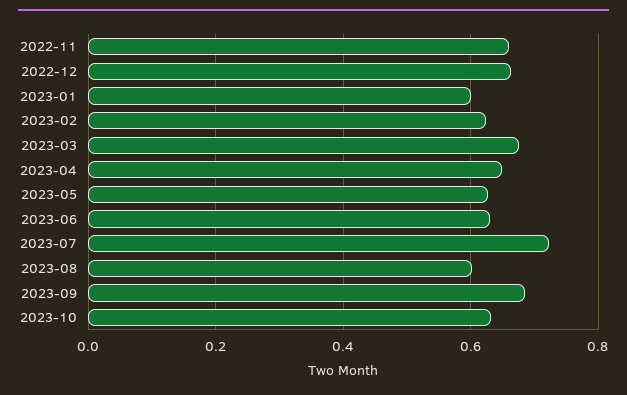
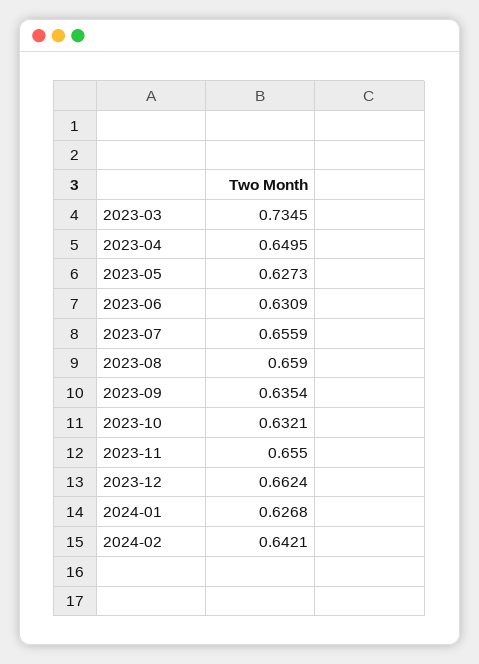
2022-11: 0.66 -> none
2022-12: 0.66 -> none
2023-01: 0.6 -> none
2023-02: 0.62 -> none
2023-03: 0.68 -> 0.7345
2023-07: 0.72 -> 0.6559
2023-08: 0.6 -> 0.659
2023-09: 0.68 -> 0.6354
2023-11: none -> 0.655
2023-12: none -> 0.6624
2024-01: none -> 0.6268
2024-02: none -> 0.6421

